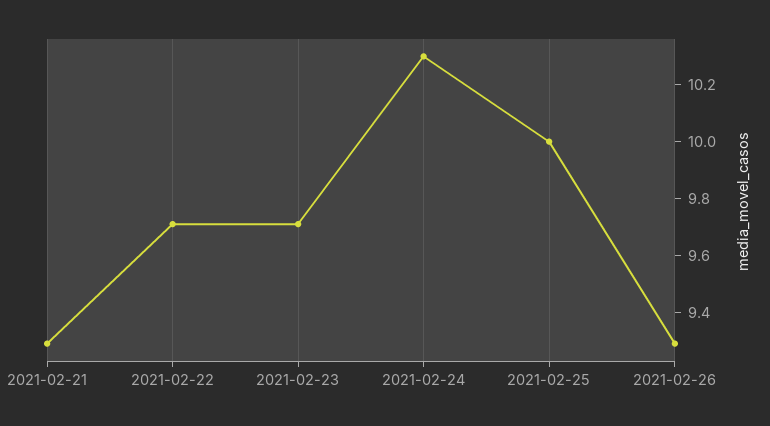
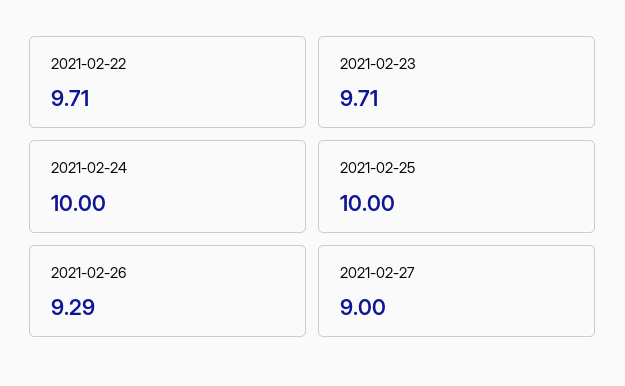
2021-02-21: 9.3 -> none
2021-02-24: 10.3 -> 10
2021-02-27: none -> 9

